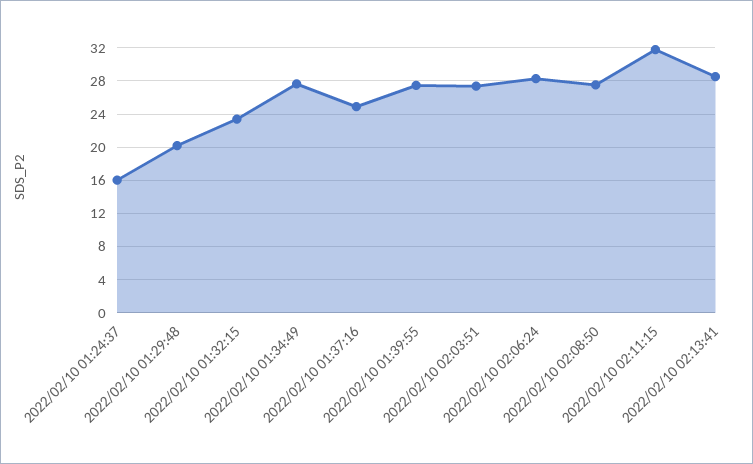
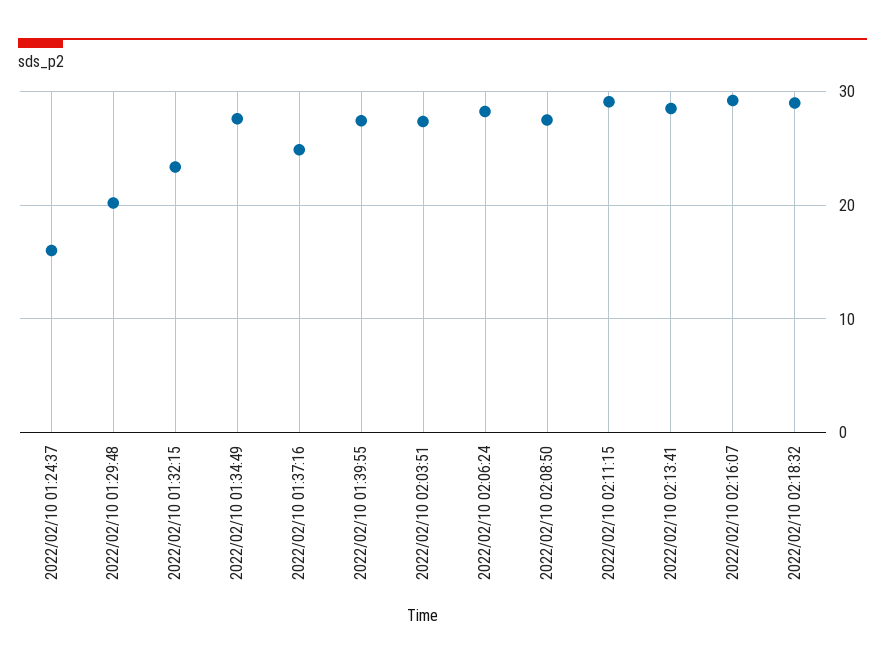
2022/02/10 02:11:15: 32 -> 29
2022/02/10 02:16:07: none -> 29
2022/02/10 02:18:32: none -> 29

